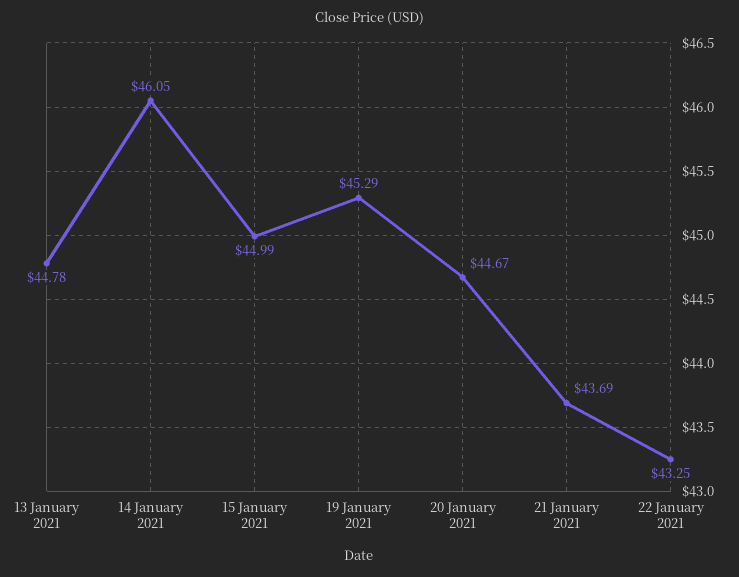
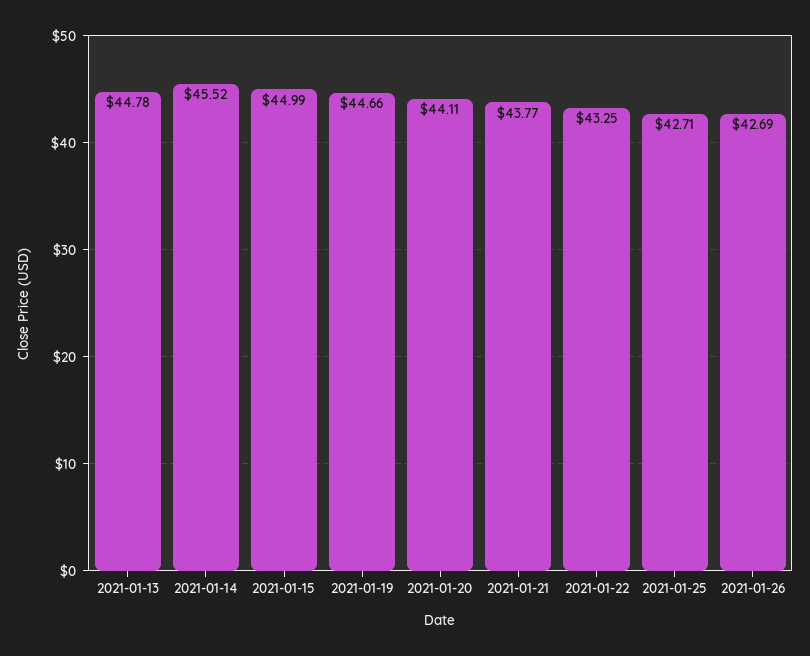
14 January 2021: 46.05 -> 45.52
19 January 2021: 45.29 -> 44.66
20 January 2021: 44.67 -> 44.11
21 January 2021: 43.69 -> 43.77
2021-01-25: none -> 42.71
2021-01-26: none -> 42.69

